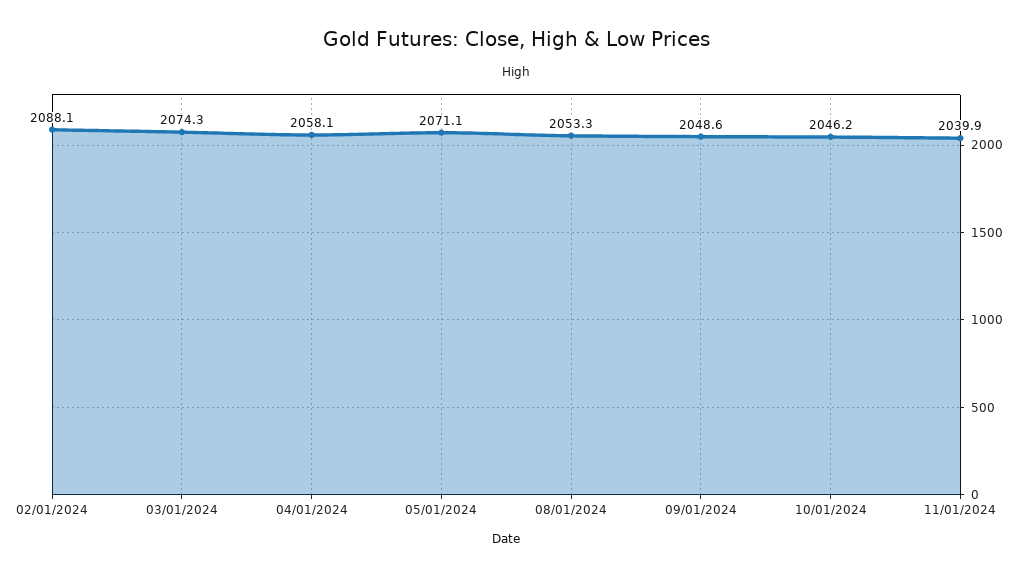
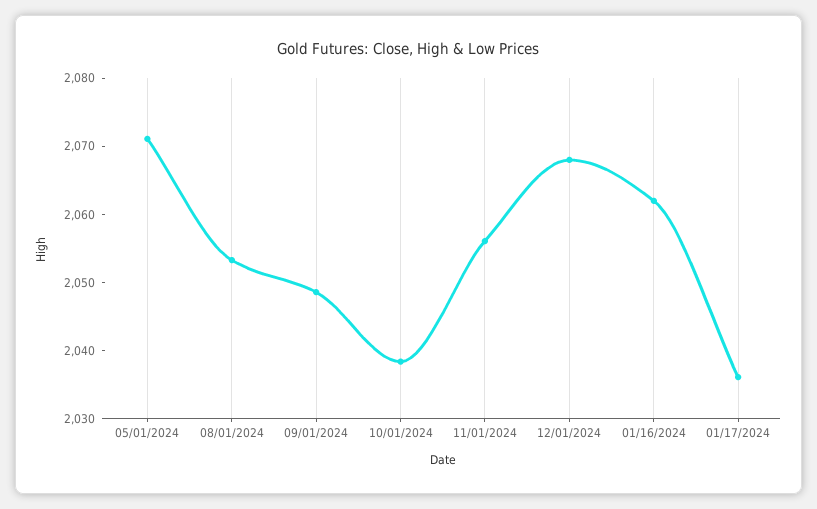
02/01/2024: 2088.1 -> none
03/01/2024: 2074.3 -> none
04/01/2024: 2058.1 -> none
10/01/2024: 2046.2 -> 2038
11/01/2024: 2039.9 -> 2056
12/01/2024: none -> 2068
01/16/2024: none -> 2062
01/17/2024: none -> 2036

